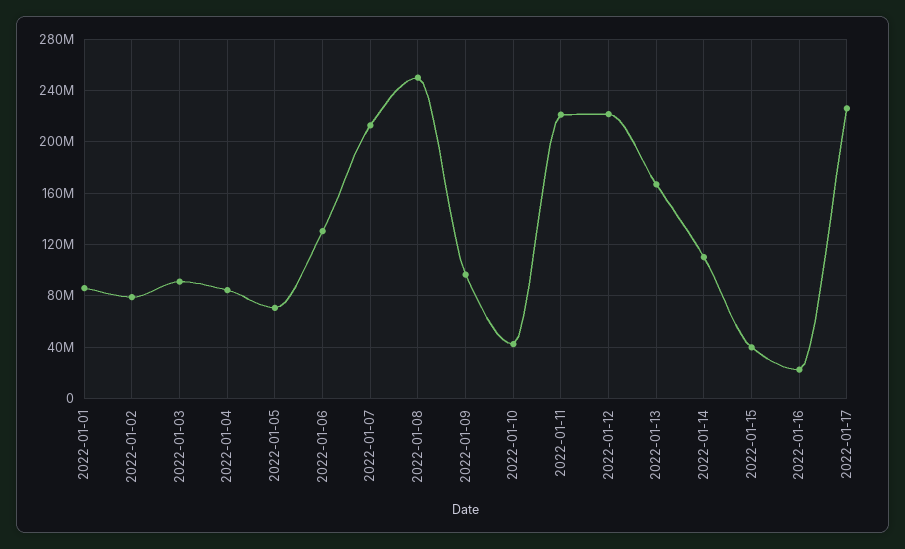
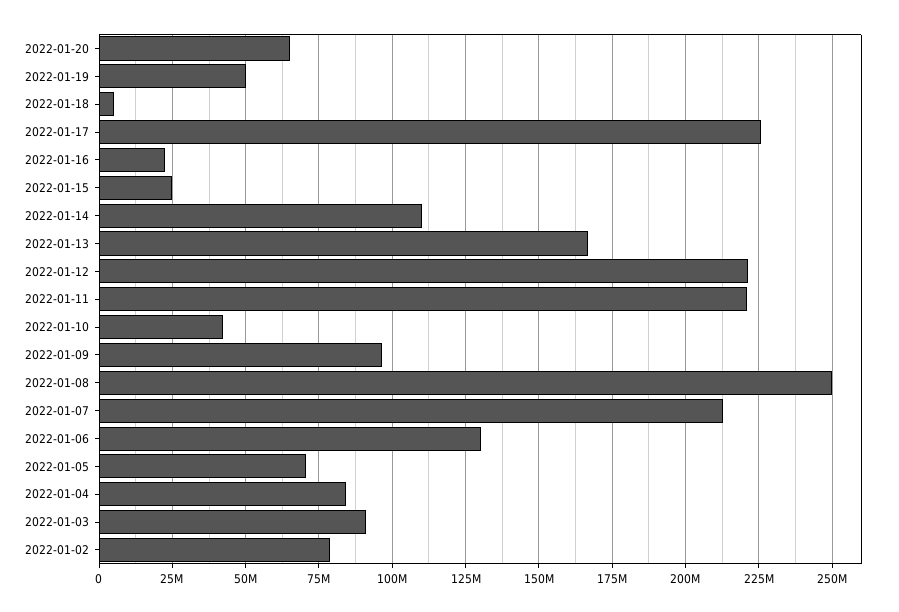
2022-01-01: 85000000 -> none
2022-01-15: 40000000 -> 25000000
2022-01-20: none -> 65000000
2022-01-19: none -> 50000000
2022-01-18: none -> 5000000

